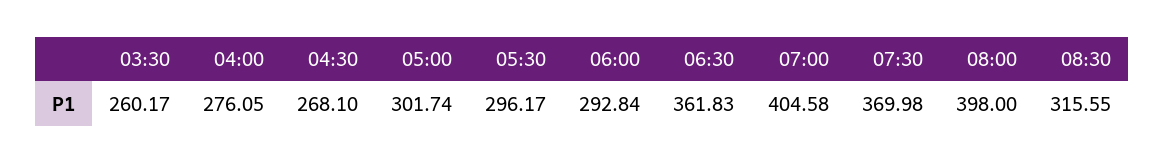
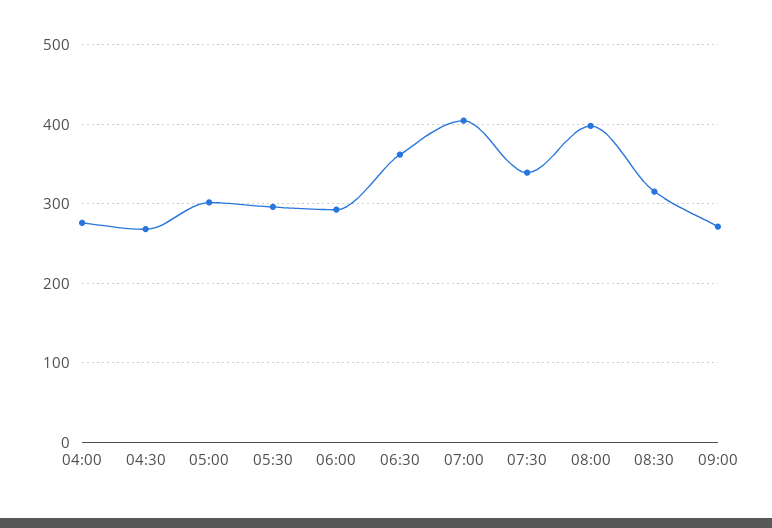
03:30: 260.17 -> none
07:30: 369.98 -> 340
09:00: none -> 270

